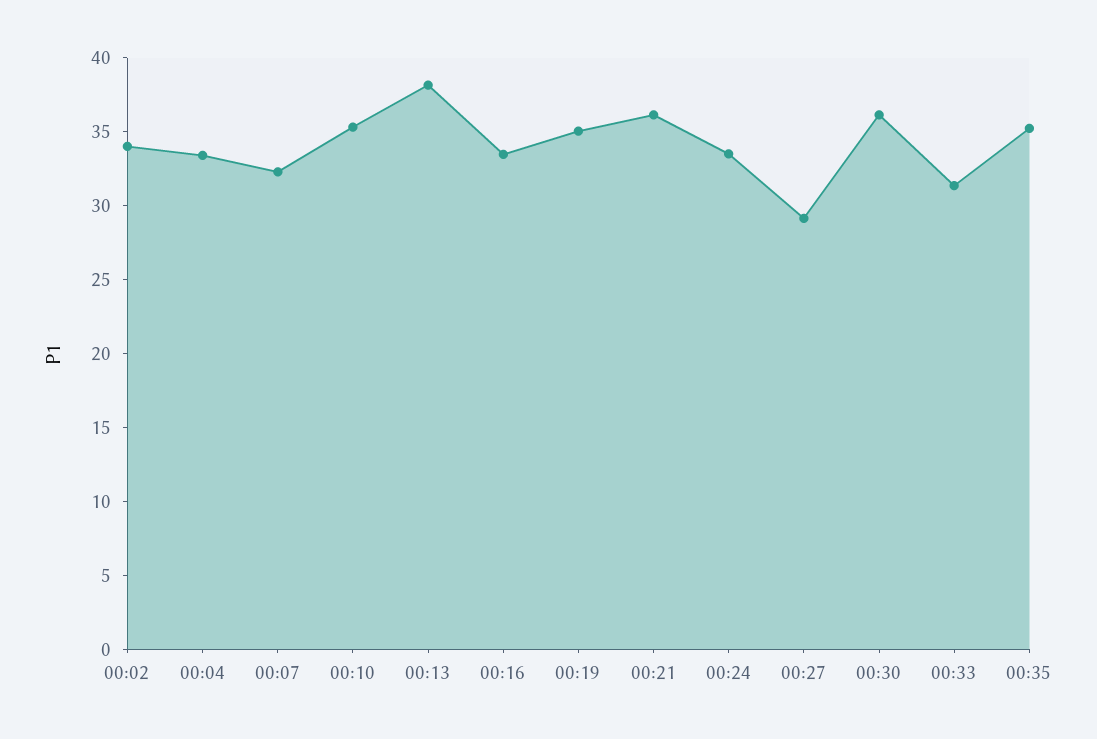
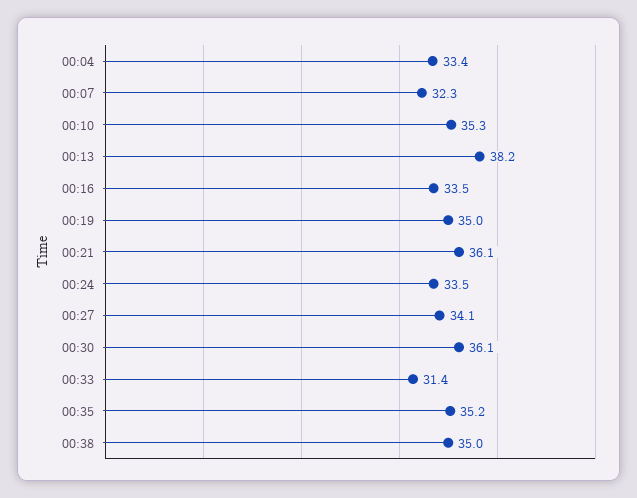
00:02: 34 -> none
00:27: 29 -> 34.1
00:38: none -> 35

